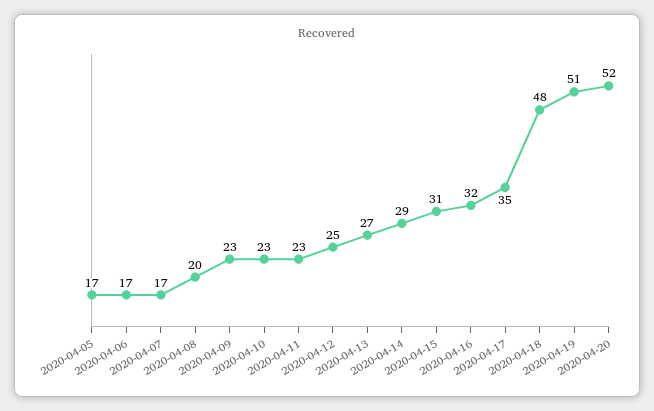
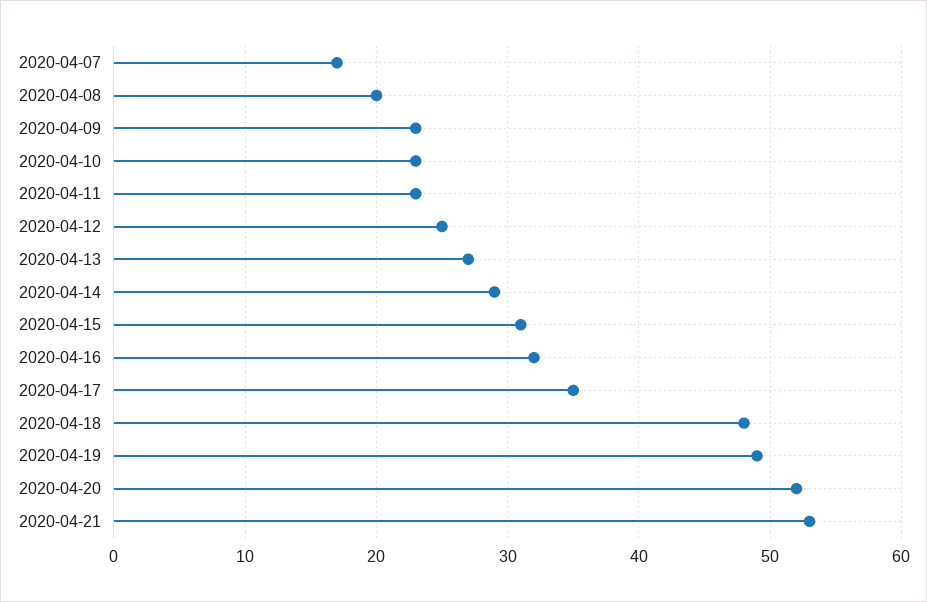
2020-04-05: 17 -> none
2020-04-06: 17 -> none
2020-04-19: 51 -> 49
2020-04-21: none -> 53

